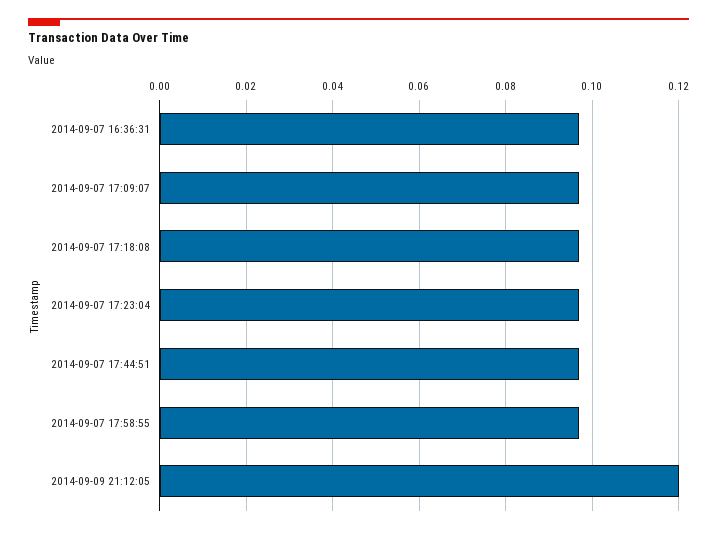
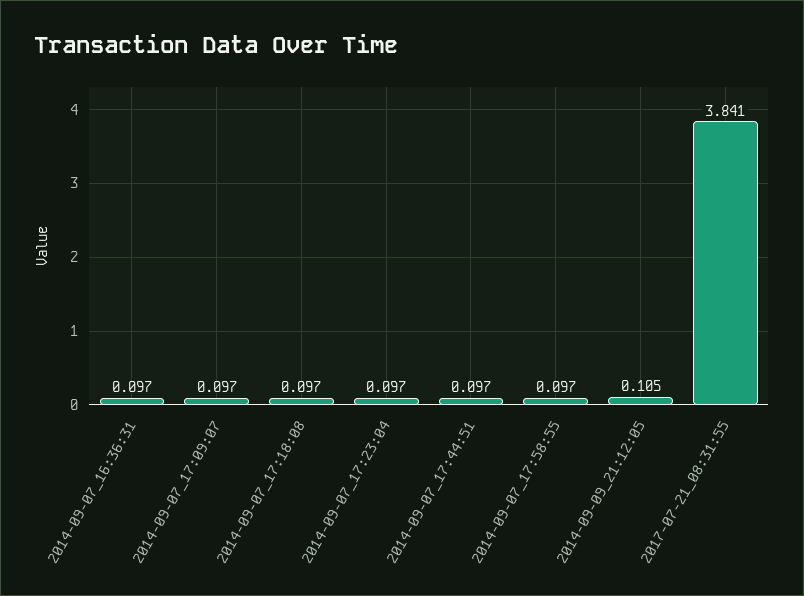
2014-09-09 21:12:05: 0.12 -> 0.105
2017-07-21_08:31:55: none -> 3.841

